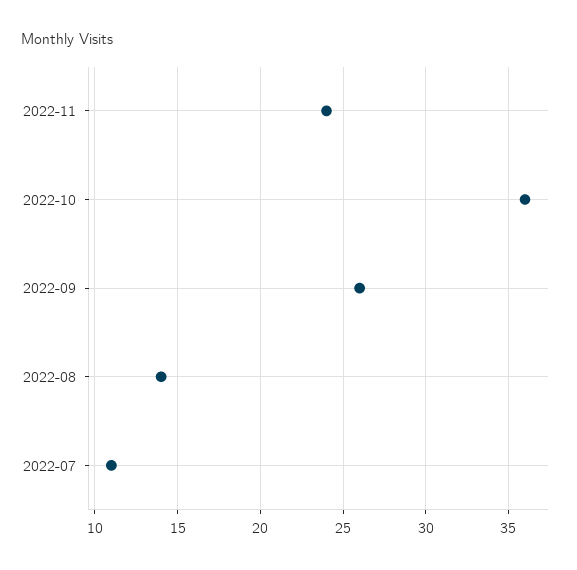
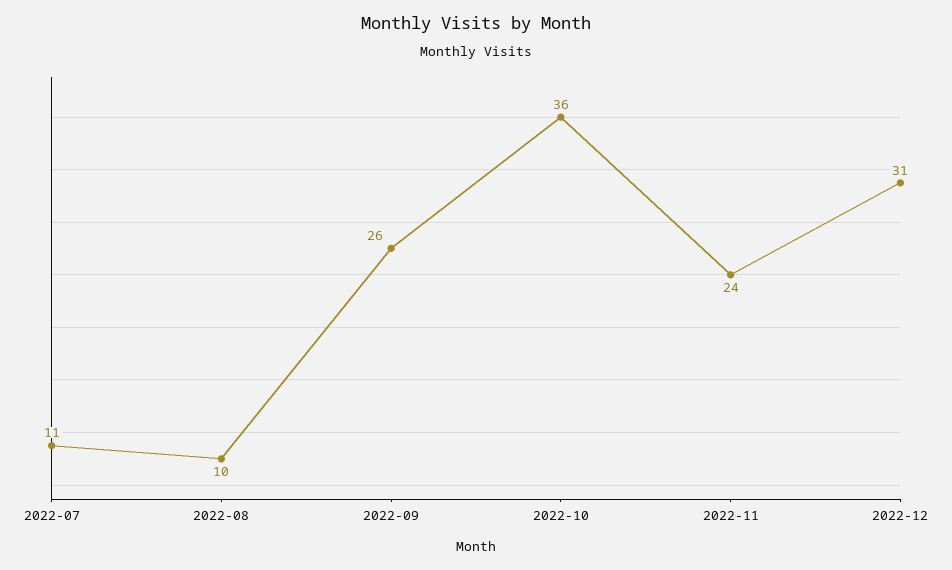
2022-08: 14 -> 10
2022-12: none -> 31

